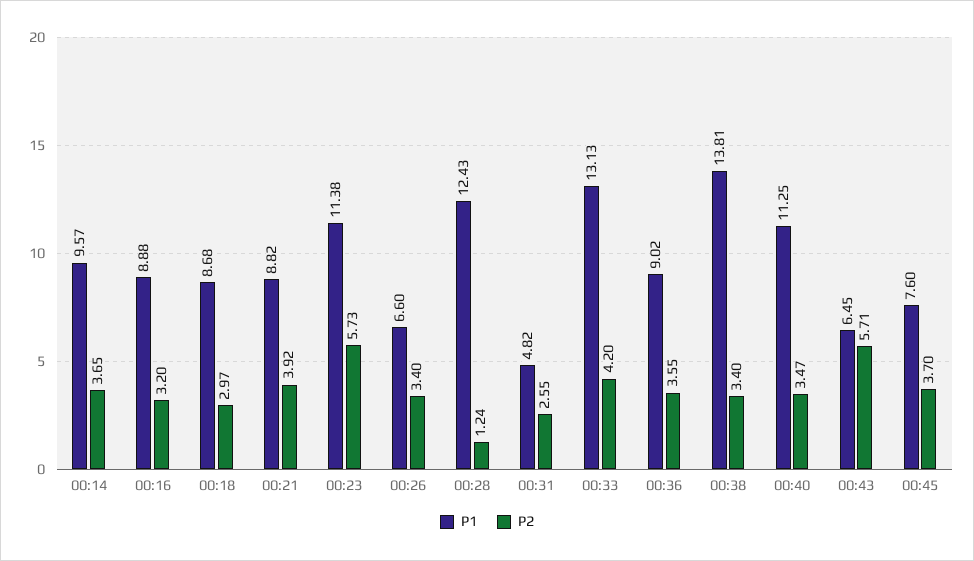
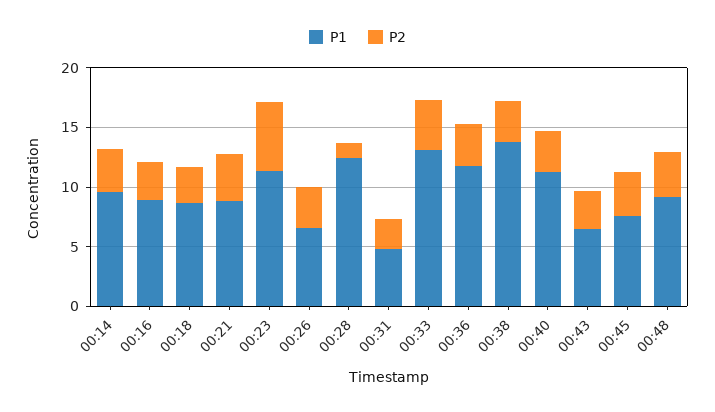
P1, 00:36: 9.02 -> 12
P2, 00:43: 5.71 -> 3
P1, 00:48: none -> 9
P2, 00:48: none -> 4

